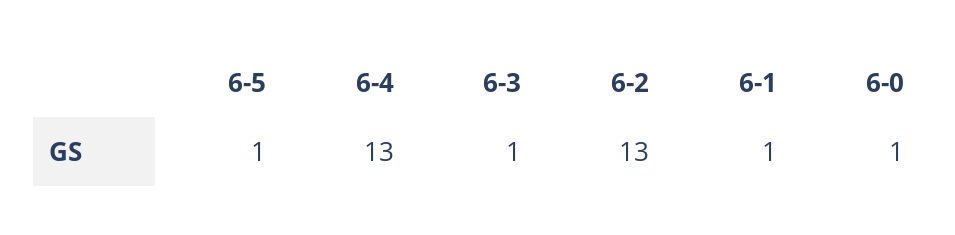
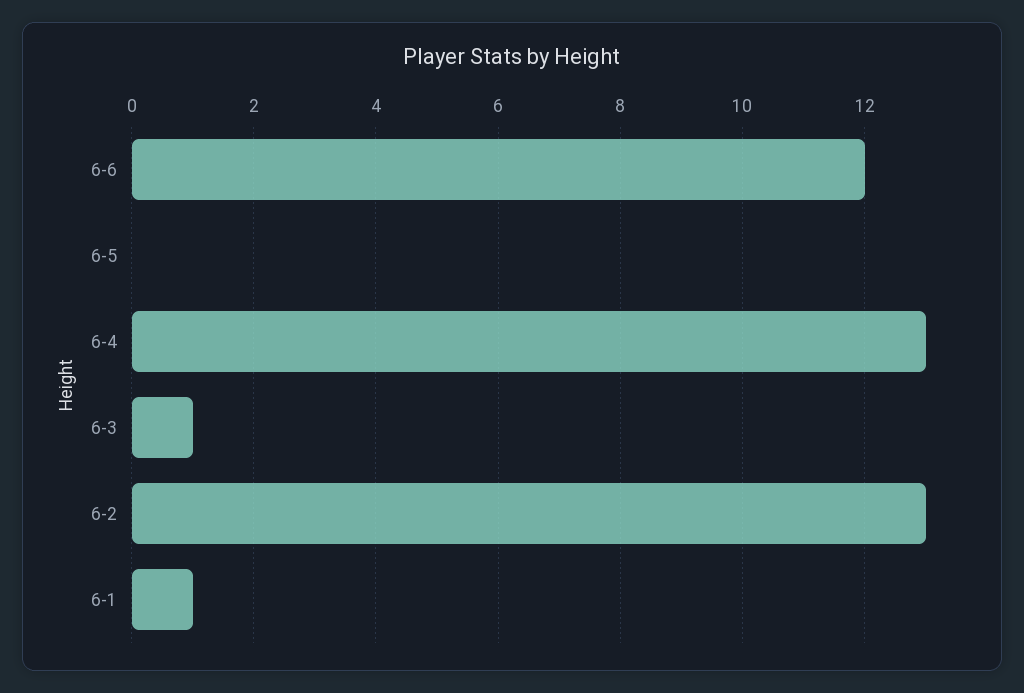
6-5: 1 -> 0
6-0: 1 -> none
6-6: none -> 12

